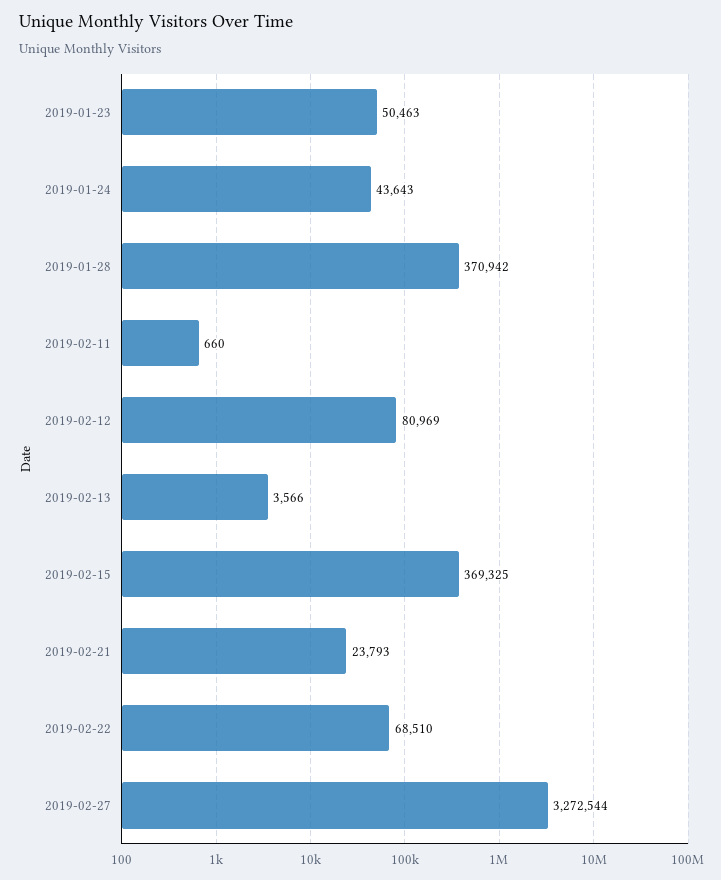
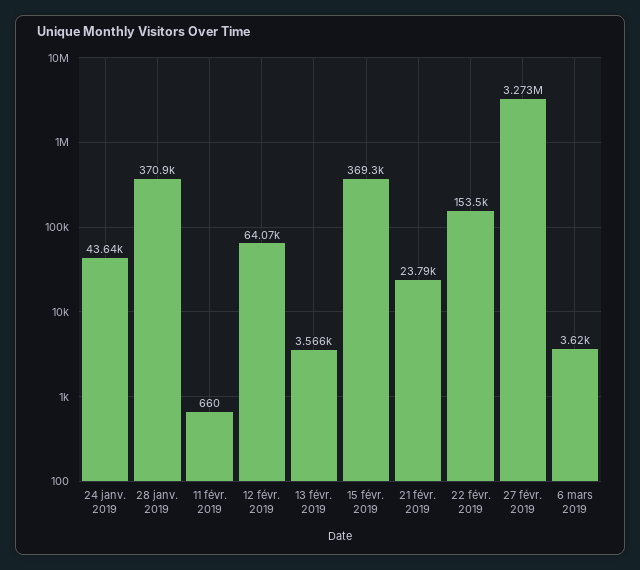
2019-01-23: 50463 -> none
2019-02-12: 80969 -> 64070
2019-02-22: 68510 -> 153500
6 mars 2019: none -> 3620

